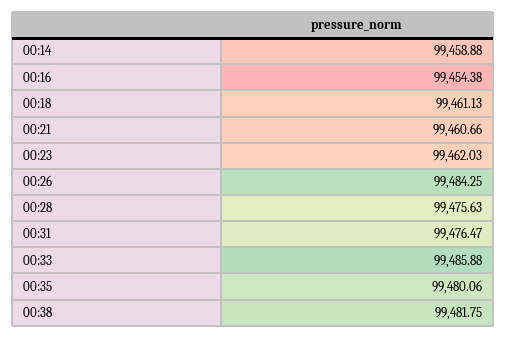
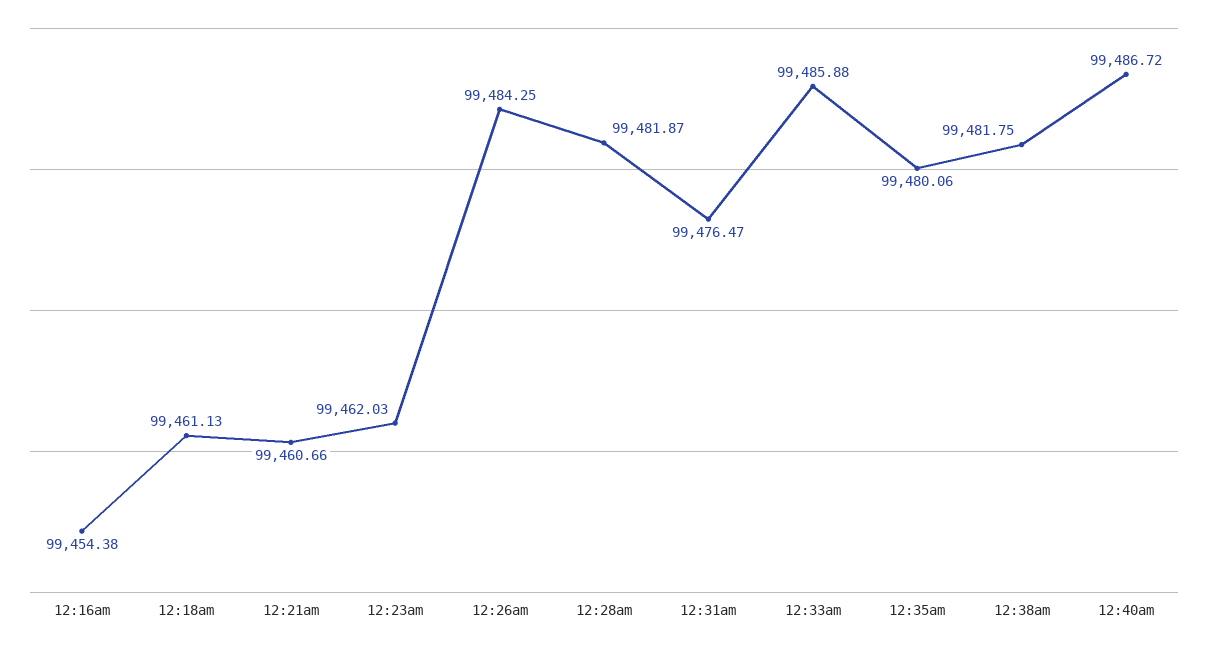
00:14: 99458.88 -> none
00:28: 99475.63 -> 99481.87
12:40am: none -> 99486.72

